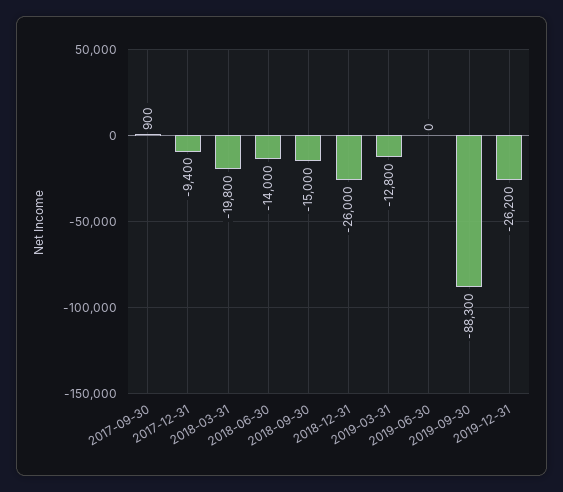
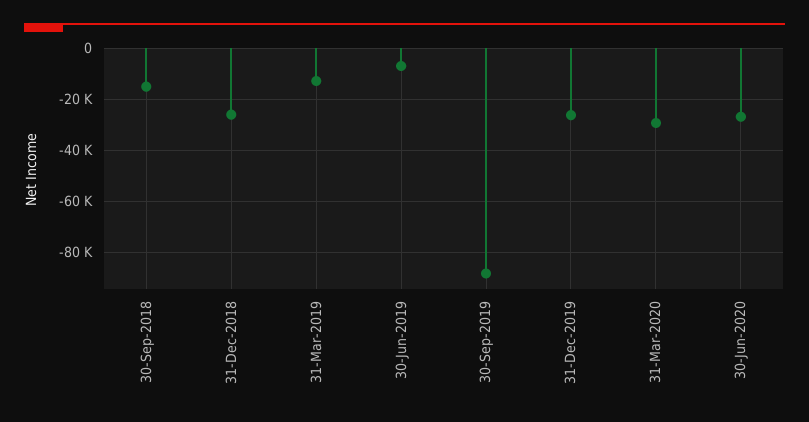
2017-09-30: 900 -> none
2017-12-31: -9400 -> none
2018-03-31: -19800 -> none
2018-06-30: -14000 -> none
2019-06-30: 0 -> -7500
31-Mar-2020: none -> -30000
30-Jun-2020: none -> -27500

